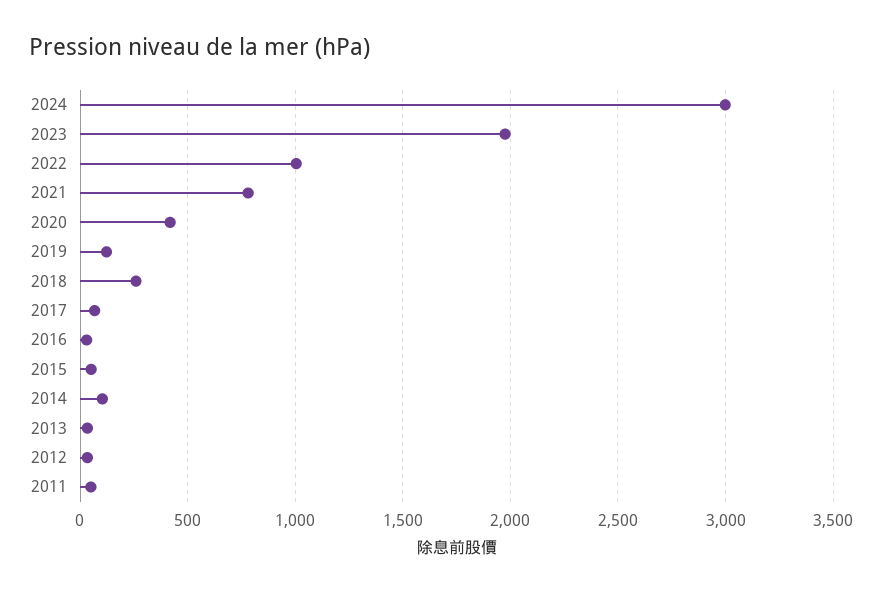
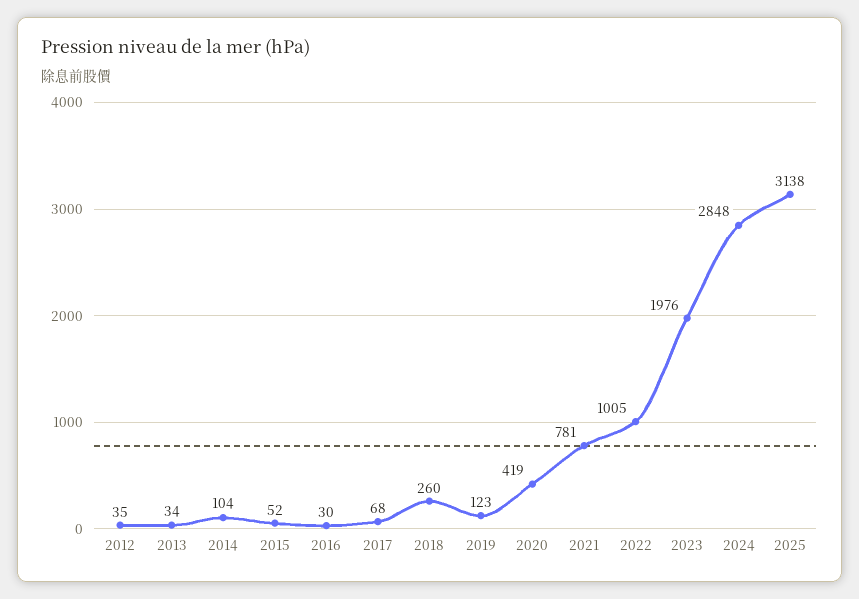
2024: 3000 -> 2848
2011: 50 -> none
2025: none -> 3138

